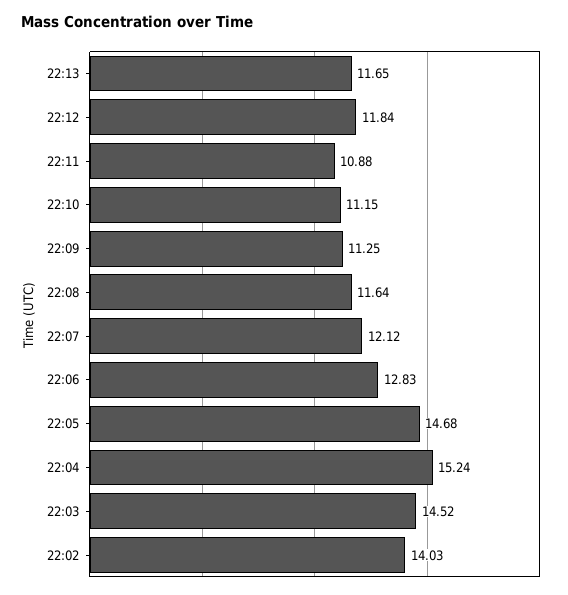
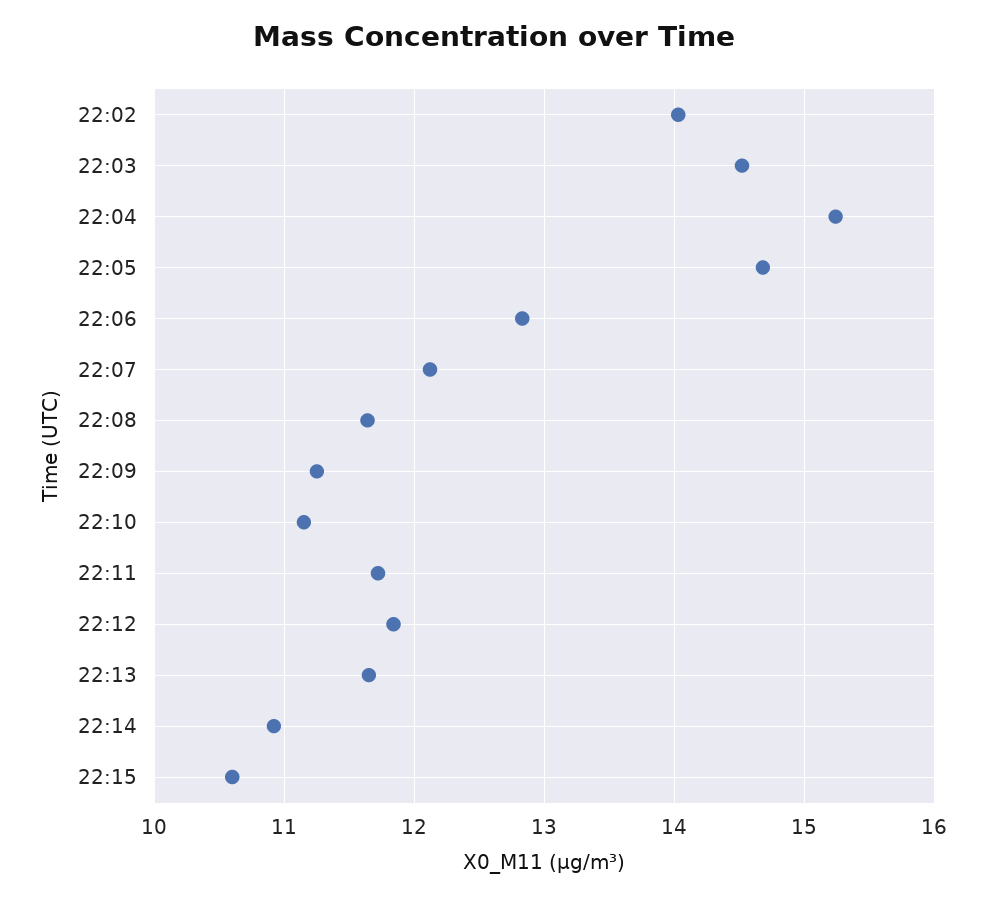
22:11: 10.88 -> 11.7
22:14: none -> 10.9
22:15: none -> 10.6

